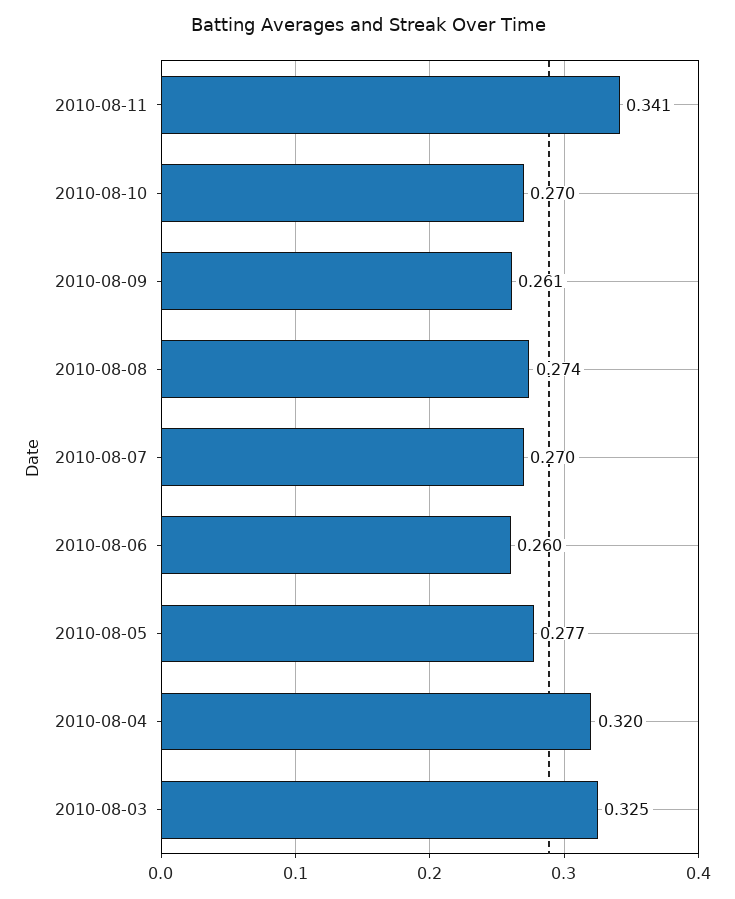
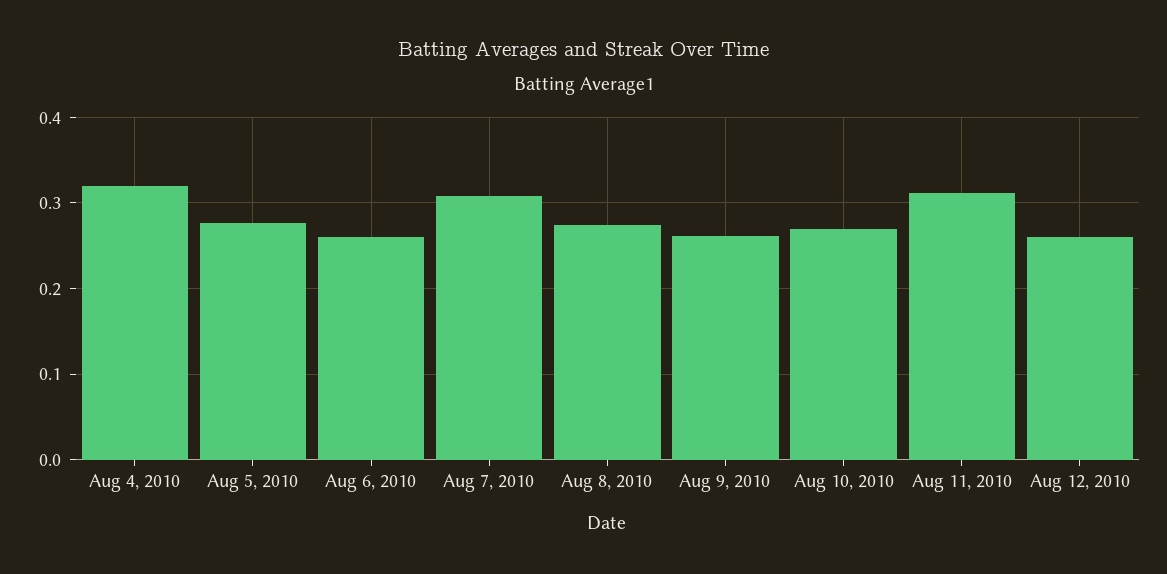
2010-08-11: 0.341 -> 0.31
2010-08-07: 0.27 -> 0.31
2010-08-03: 0.325 -> none
Aug 12, 2010: none -> 0.26

